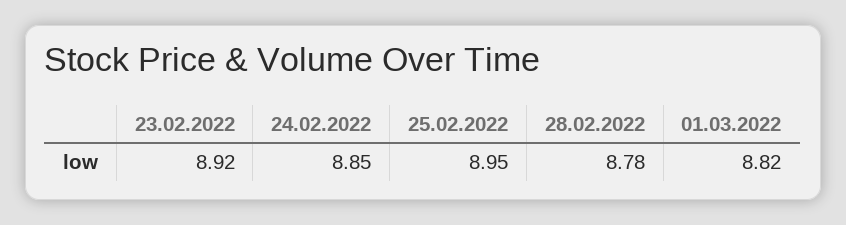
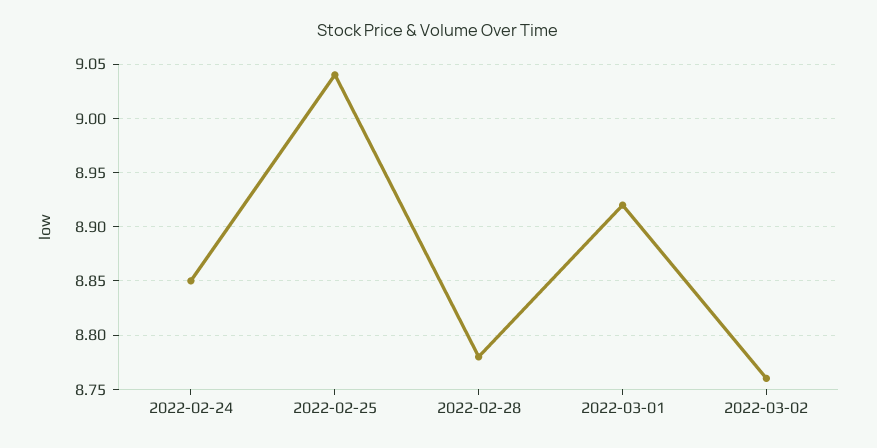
23.02.2022: 8.92 -> none
25.02.2022: 8.95 -> 9.04
01.03.2022: 8.82 -> 8.92
2022-03-02: none -> 8.76

